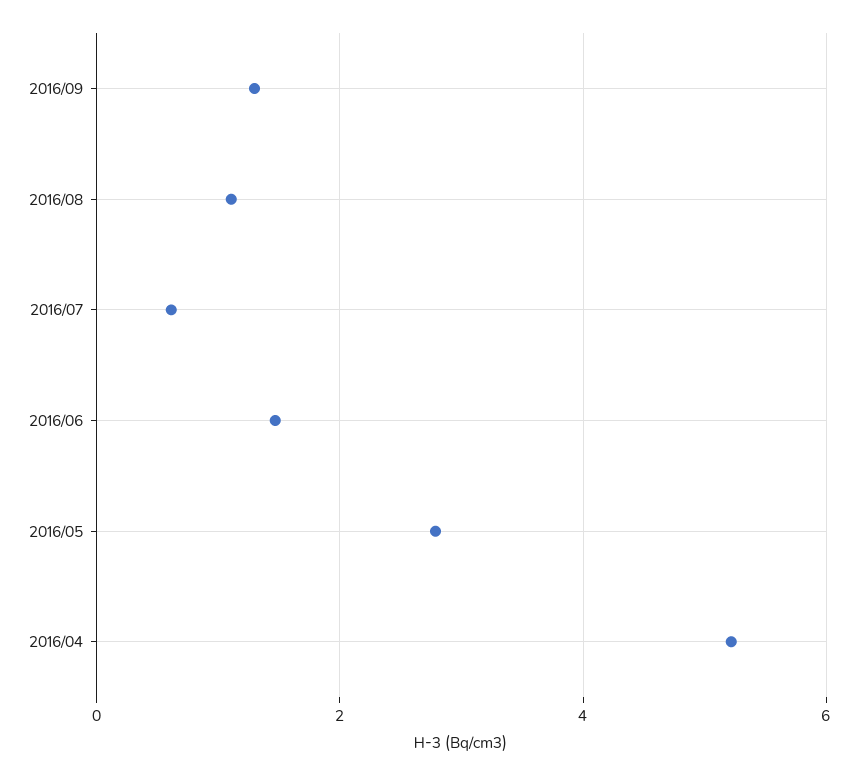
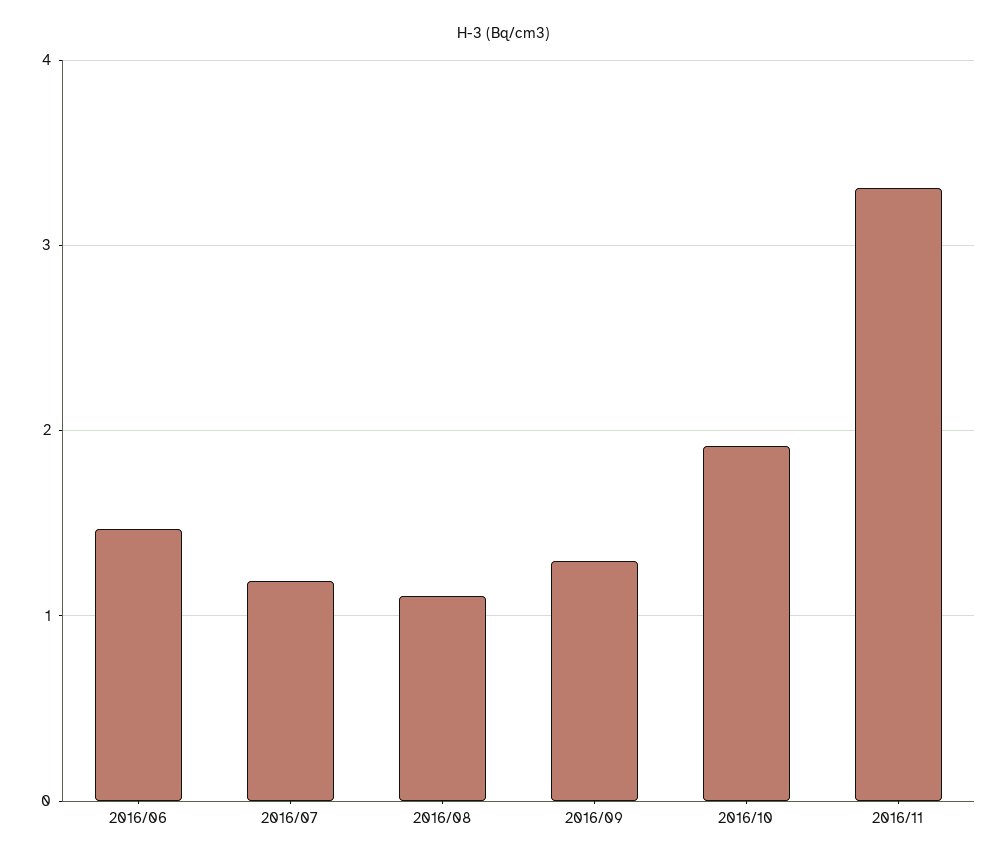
2016/07: 0.6 -> 1.2
2016/05: 2.8 -> none
2016/04: 5.2 -> none
2016/10: none -> 1.9
2016/11: none -> 3.3

